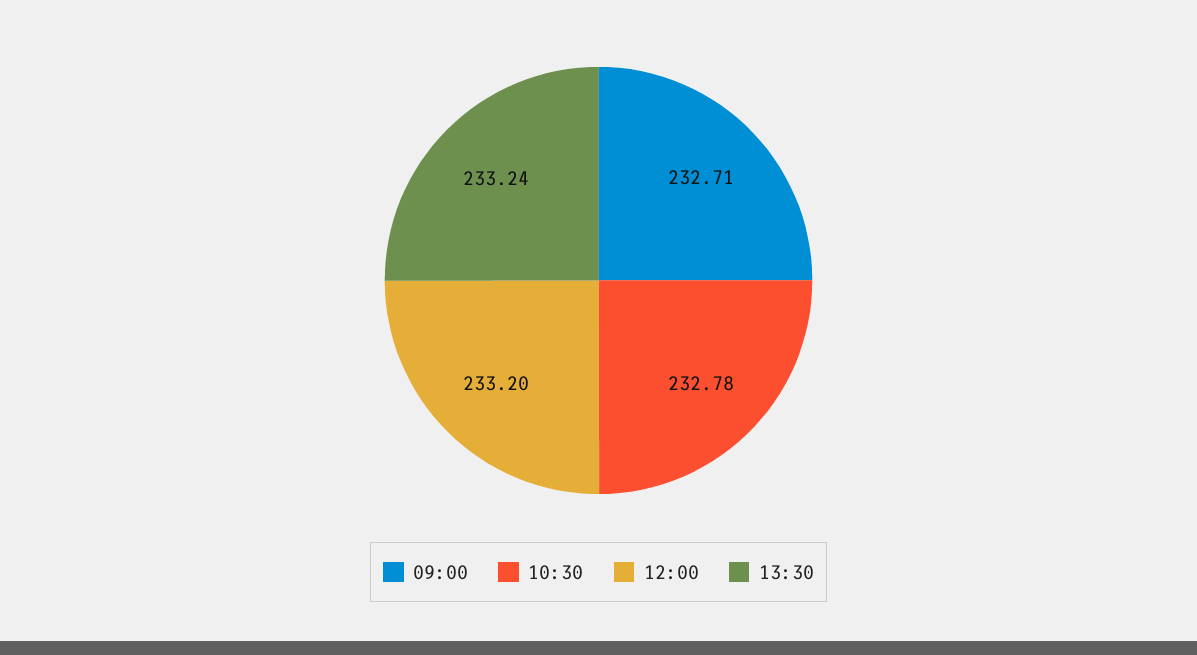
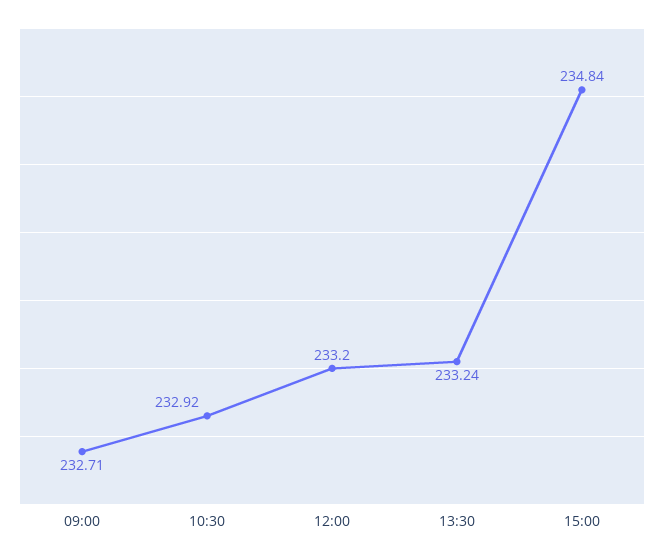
10:30: 232.78 -> 232.92
15:00: none -> 234.84

